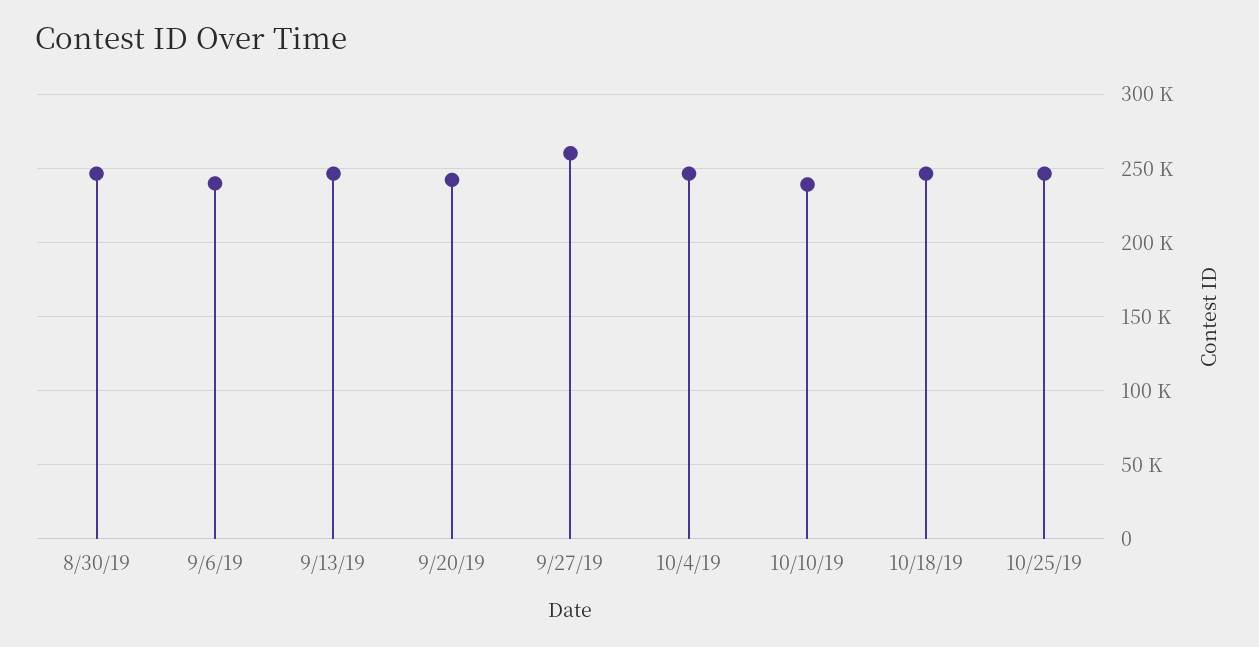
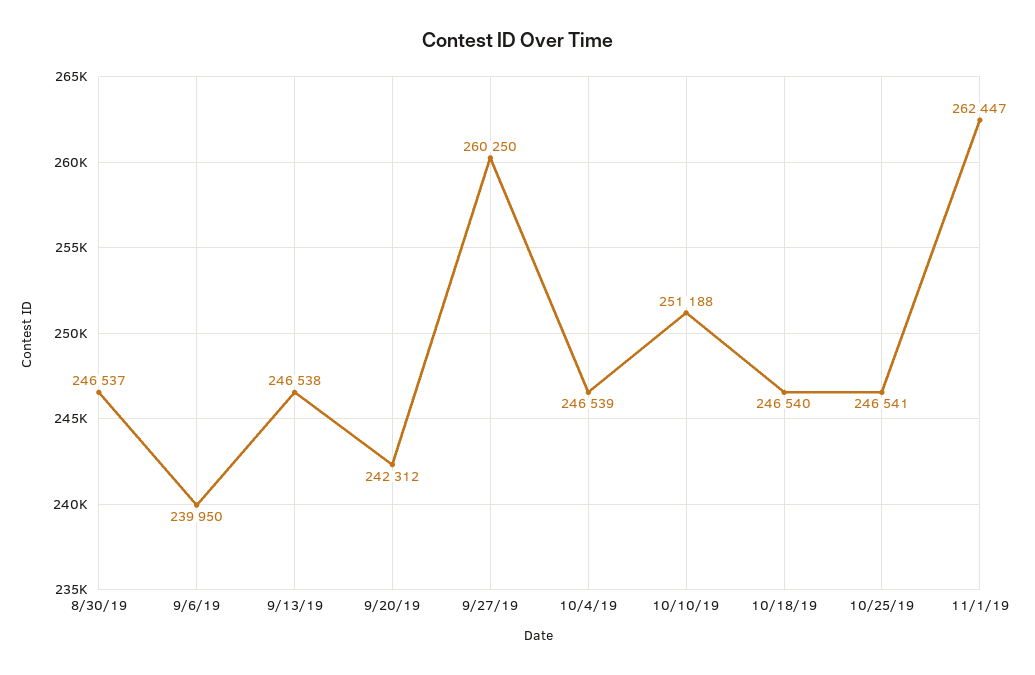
10/10/19: 240000 -> 251188
11/1/19: none -> 262447

